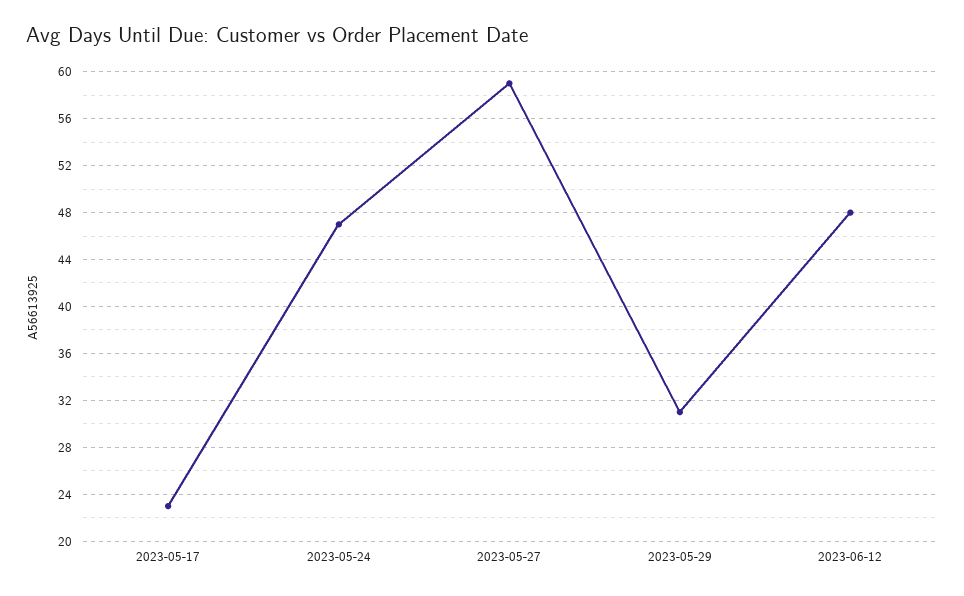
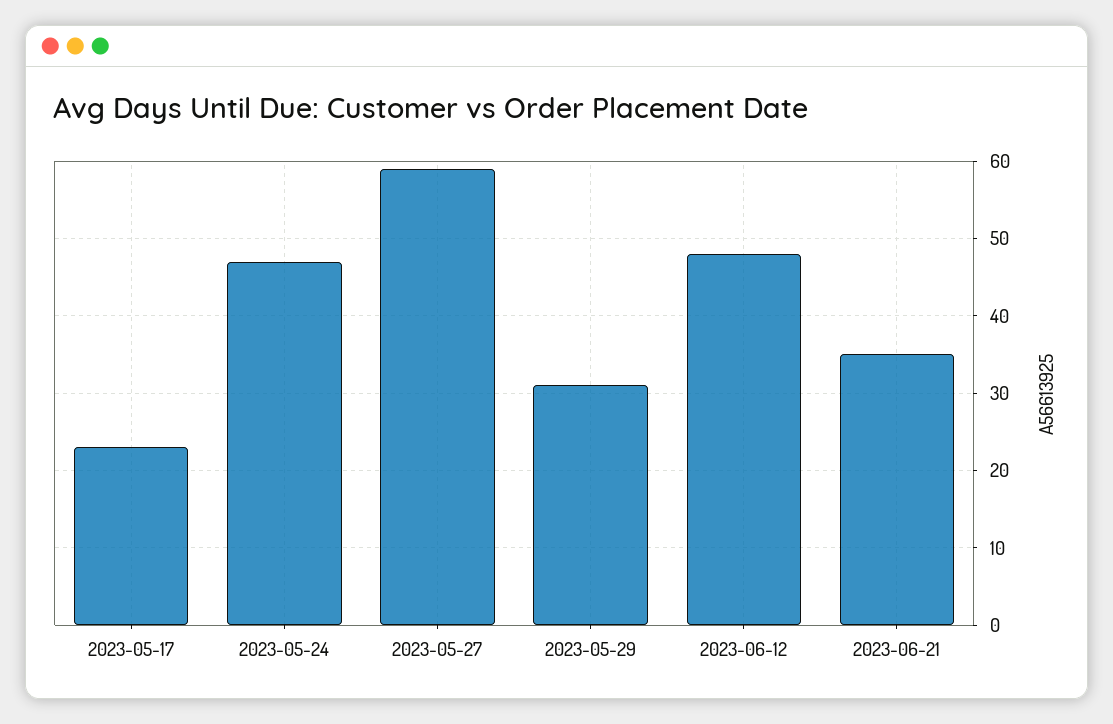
2023-06-21: none -> 35

